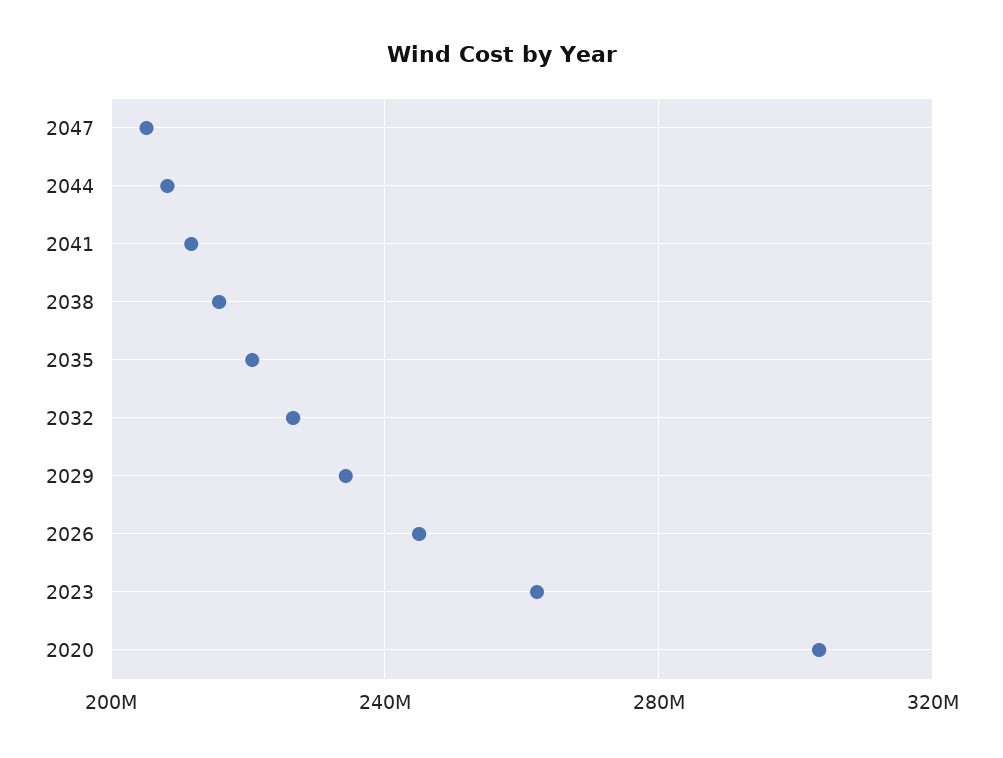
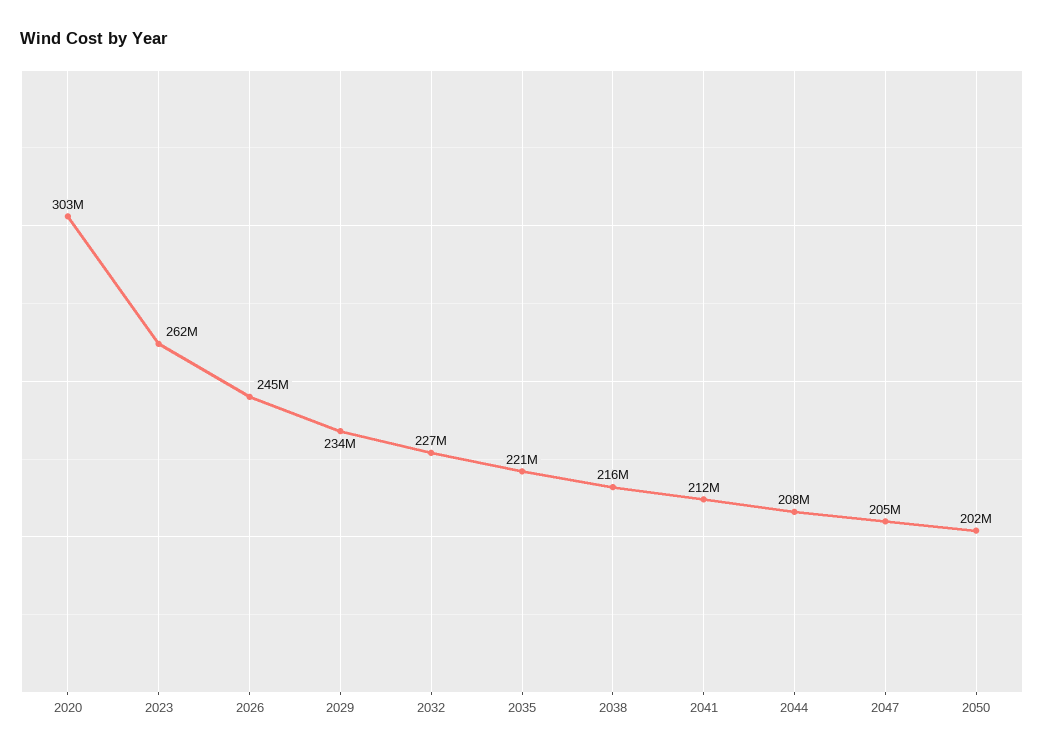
2050: none -> 202000000

